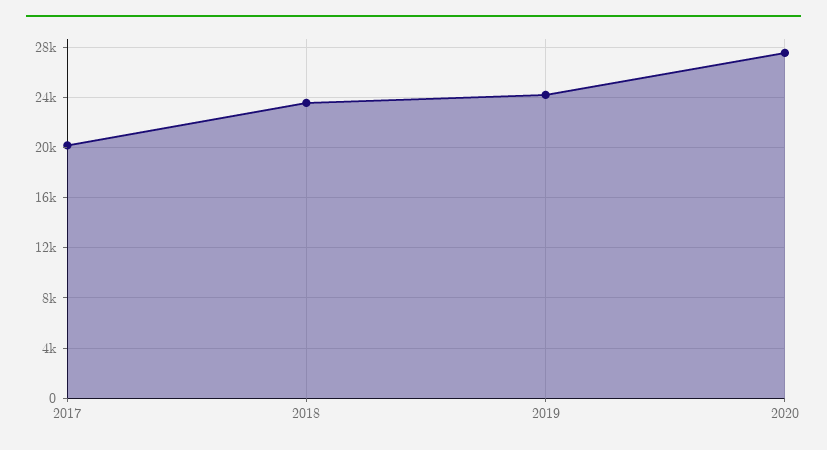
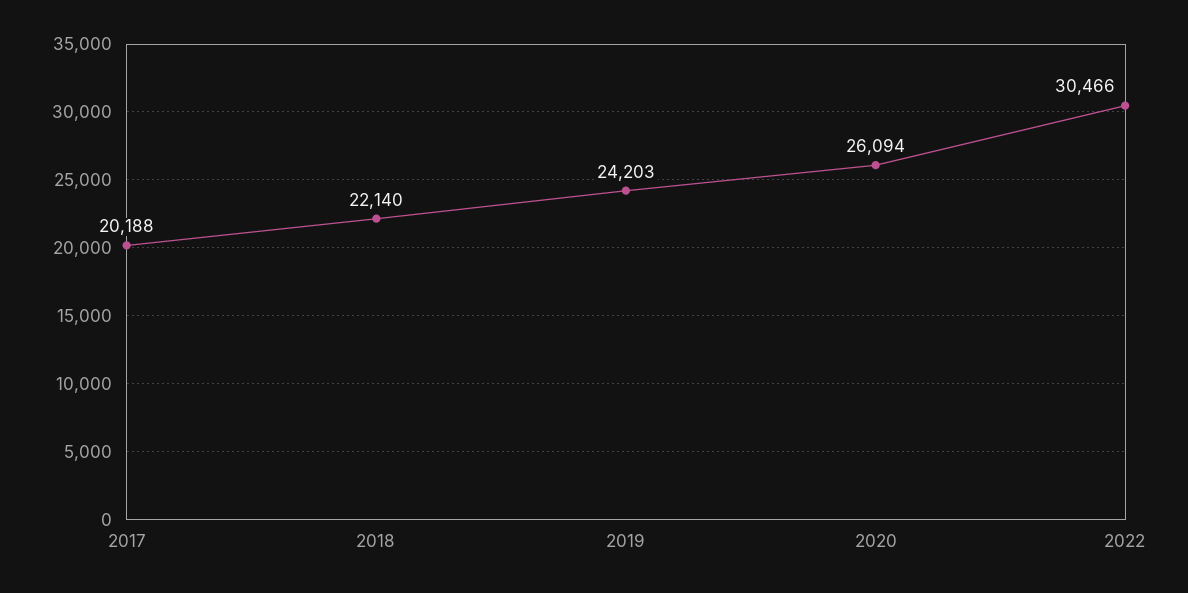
2018: 23500 -> 22140
2020: 27500 -> 26094
2022: none -> 30466

